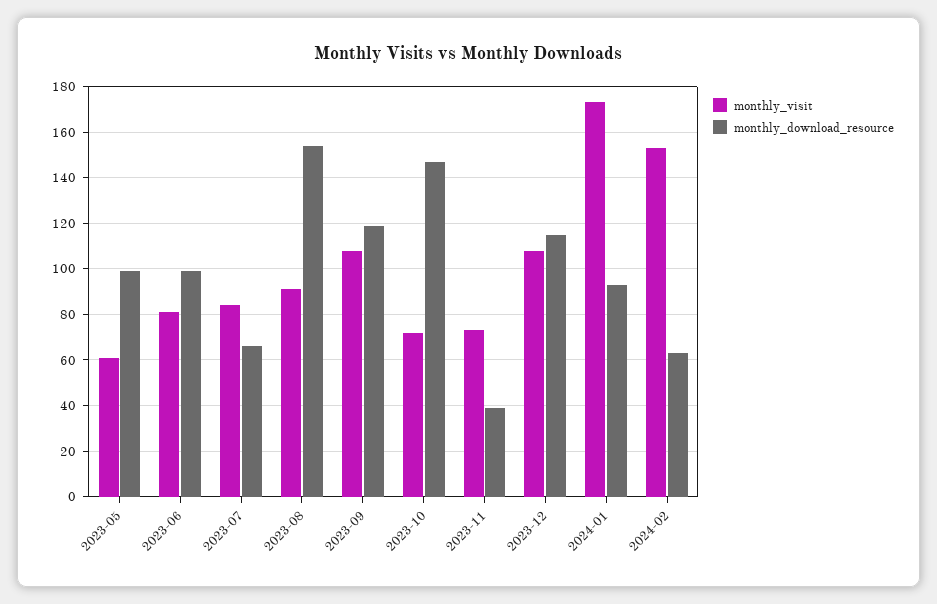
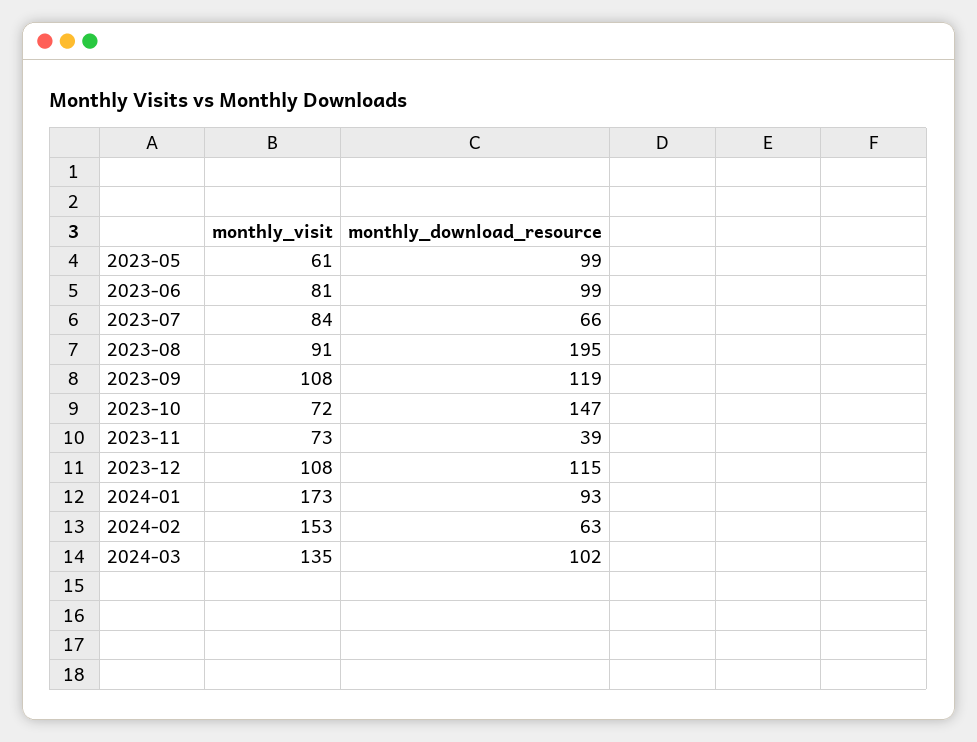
monthly_download_resource, 2023-08: 155 -> 195
monthly_visit, 2024-03: none -> 135
monthly_download_resource, 2024-03: none -> 102

